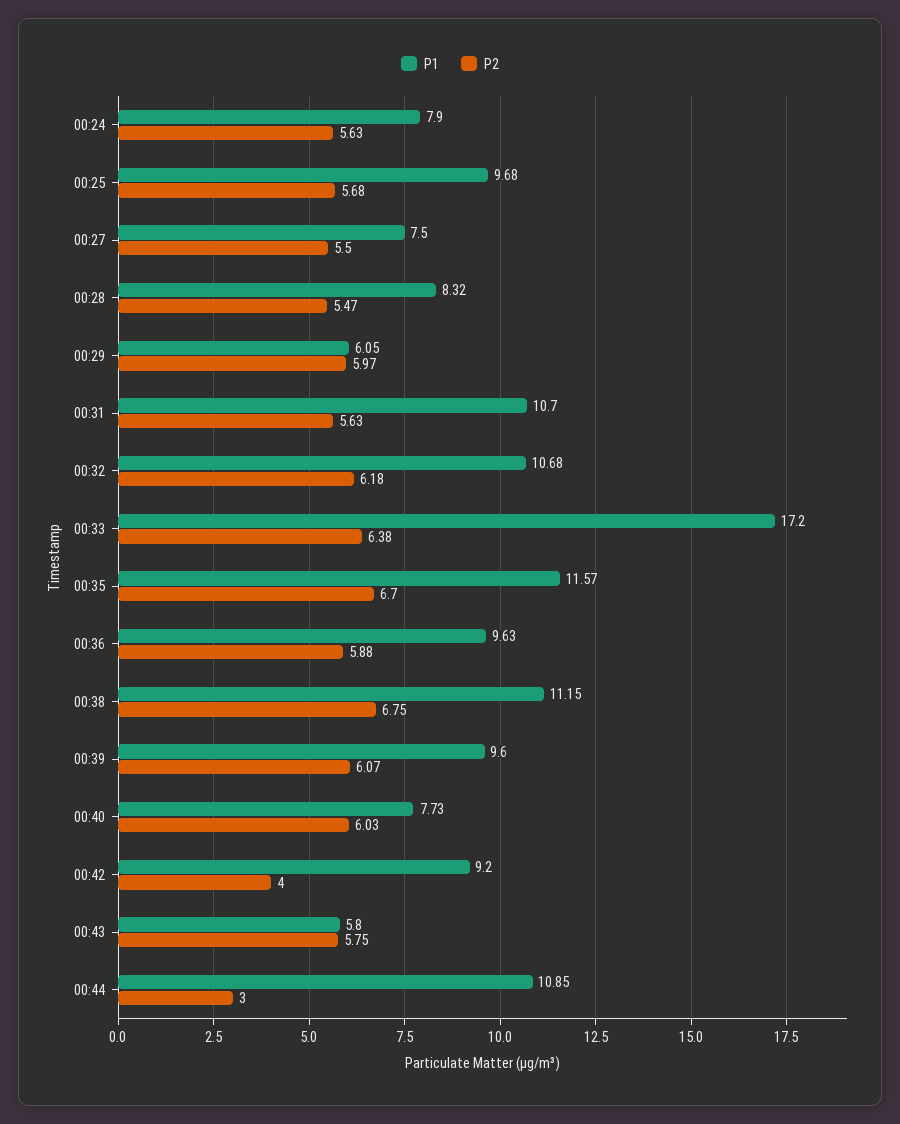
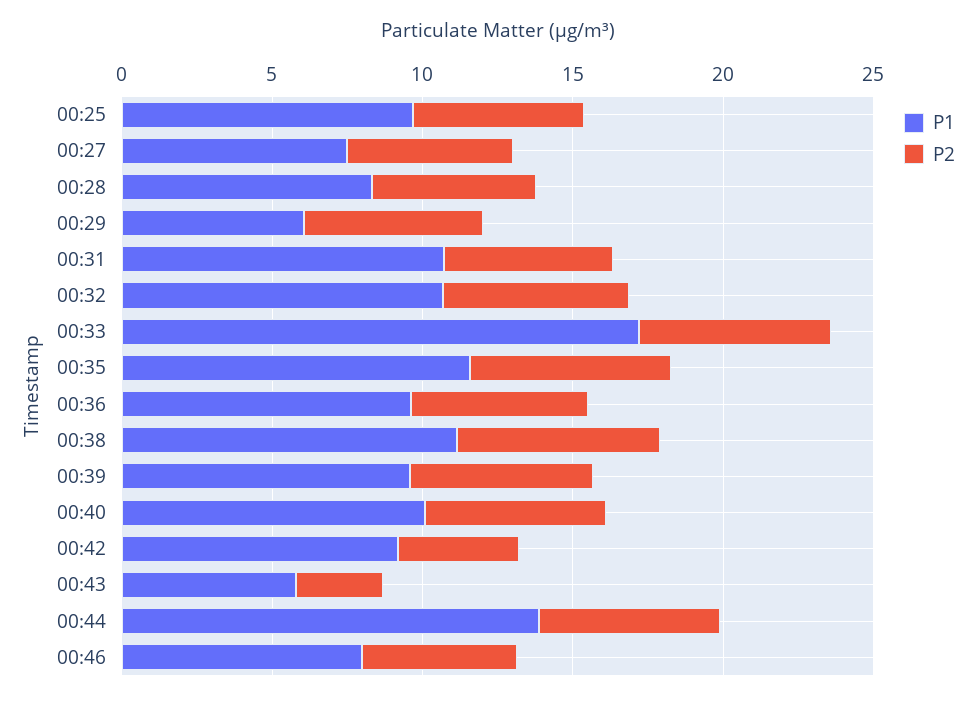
P1, 00:24: 7.9 -> none
P2, 00:24: 5.63 -> none
P1, 00:40: 7.73 -> 10
P2, 00:43: 5.75 -> 3
P1, 00:44: 10.85 -> 14
P2, 00:44: 3 -> 6
P1, 00:46: none -> 8
P2, 00:46: none -> 5

